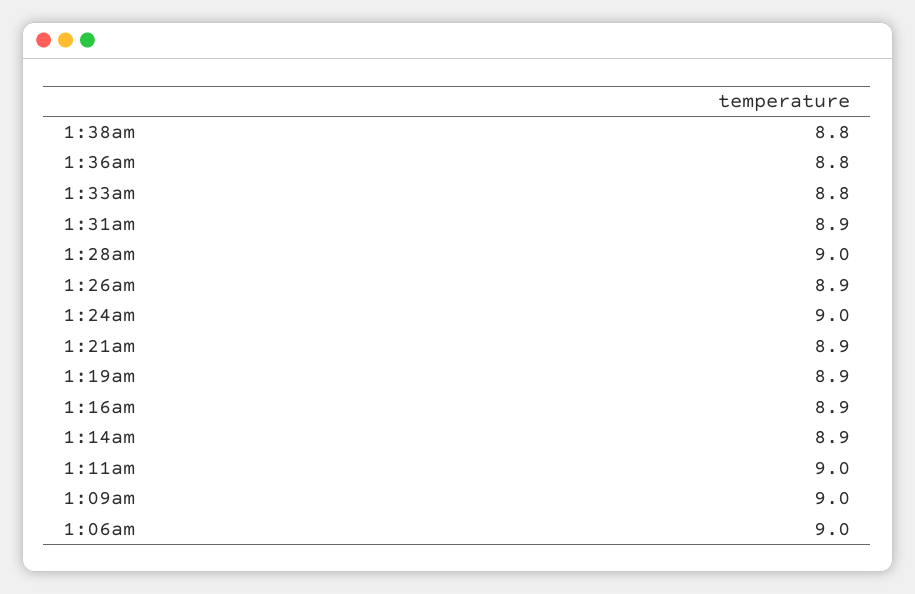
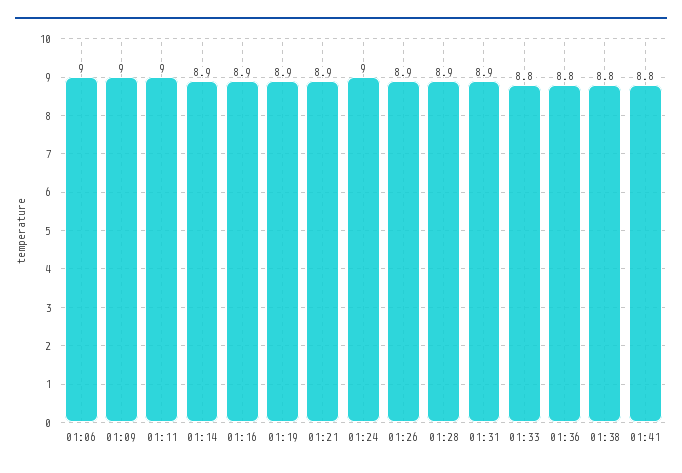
1:28am: 9 -> 8.9
01:41: none -> 8.8

